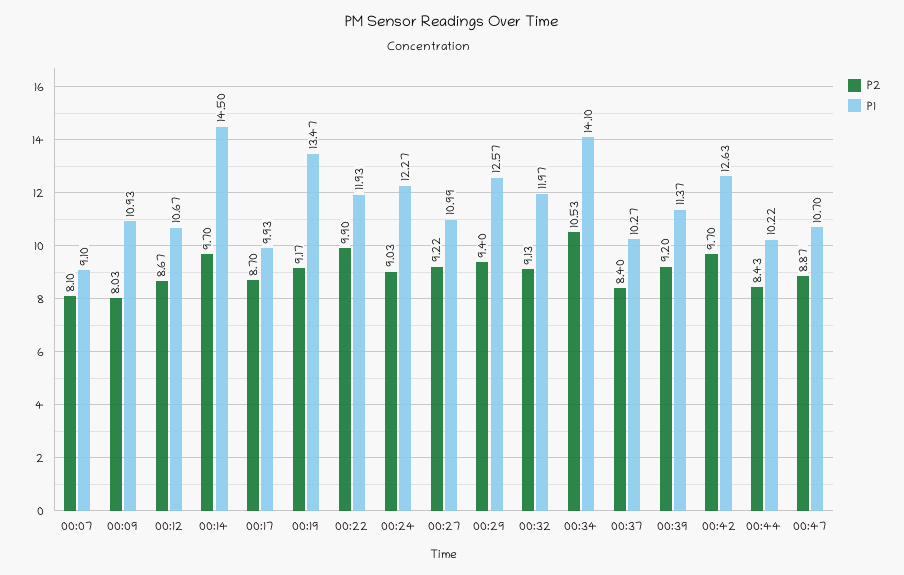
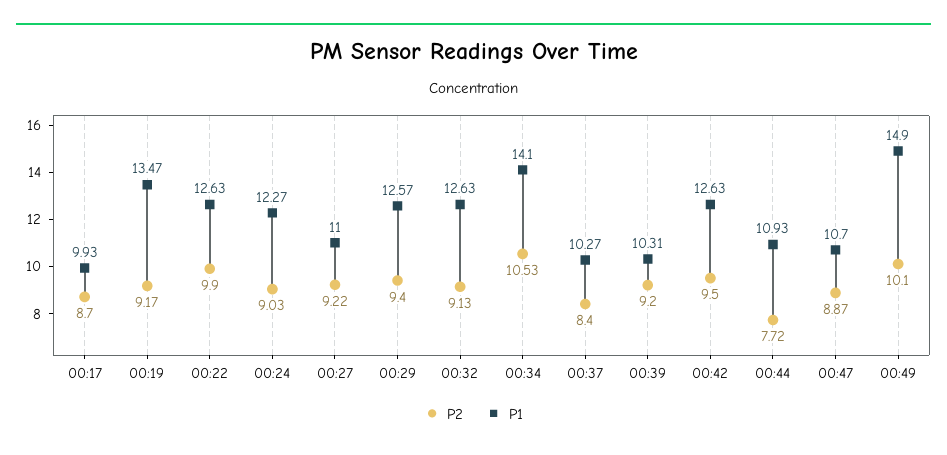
P2, 00:07: 8.1 -> none
P1, 00:07: 9.1 -> none
P2, 00:09: 8.03 -> none
P1, 00:09: 10.93 -> none
P2, 00:12: 8.67 -> none
P1, 00:12: 10.67 -> none
P2, 00:14: 9.7 -> none
P1, 00:14: 14.5 -> none
P1, 00:22: 11.93 -> 12.63
P1, 00:27: 10.99 -> 11
P1, 00:32: 11.97 -> 12.63
P1, 00:39: 11.37 -> 10.31
P2, 00:42: 9.7 -> 9.5
P2, 00:44: 8.43 -> 7.72
P1, 00:44: 10.22 -> 10.93
P2, 00:49: none -> 10.1
P1, 00:49: none -> 14.9

